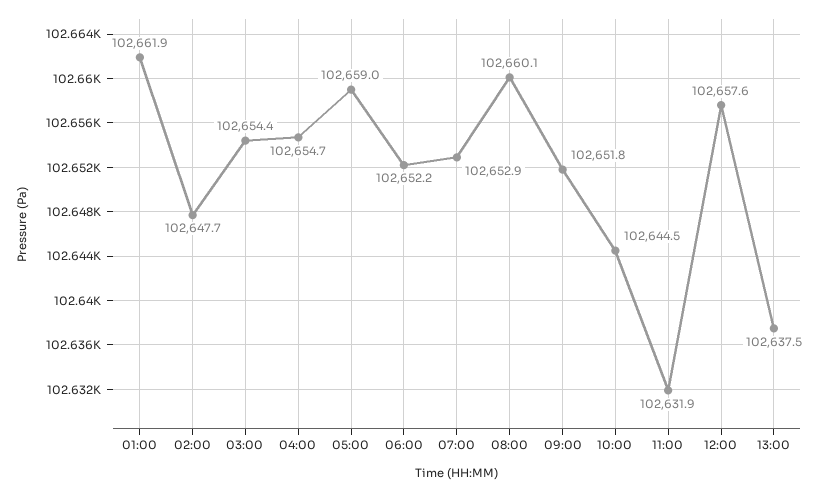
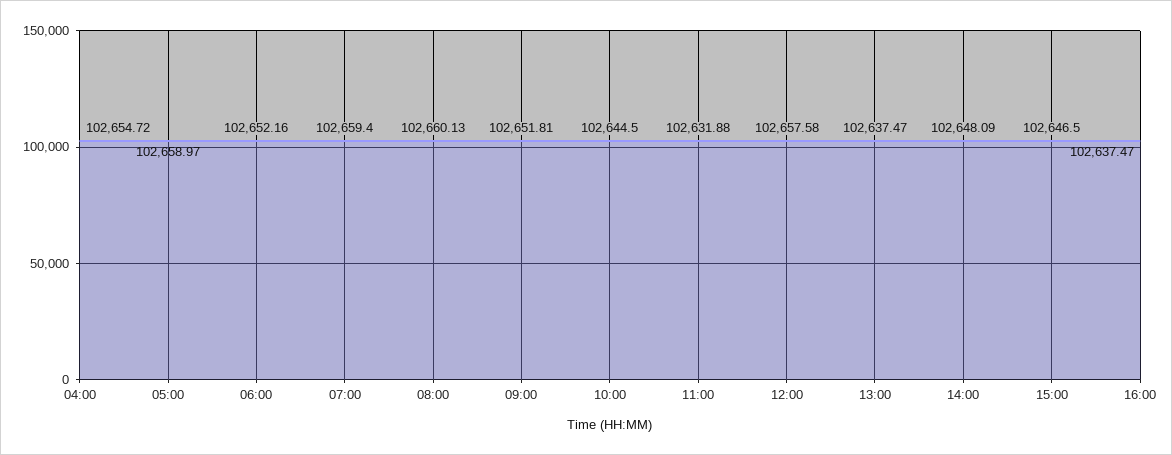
01:00: 102661.9 -> none
02:00: 102647.7 -> none
03:00: 102654.4 -> none
07:00: 102652.9 -> 102659.4
14:00: none -> 102648.09
15:00: none -> 102646.5
16:00: none -> 102637.47

